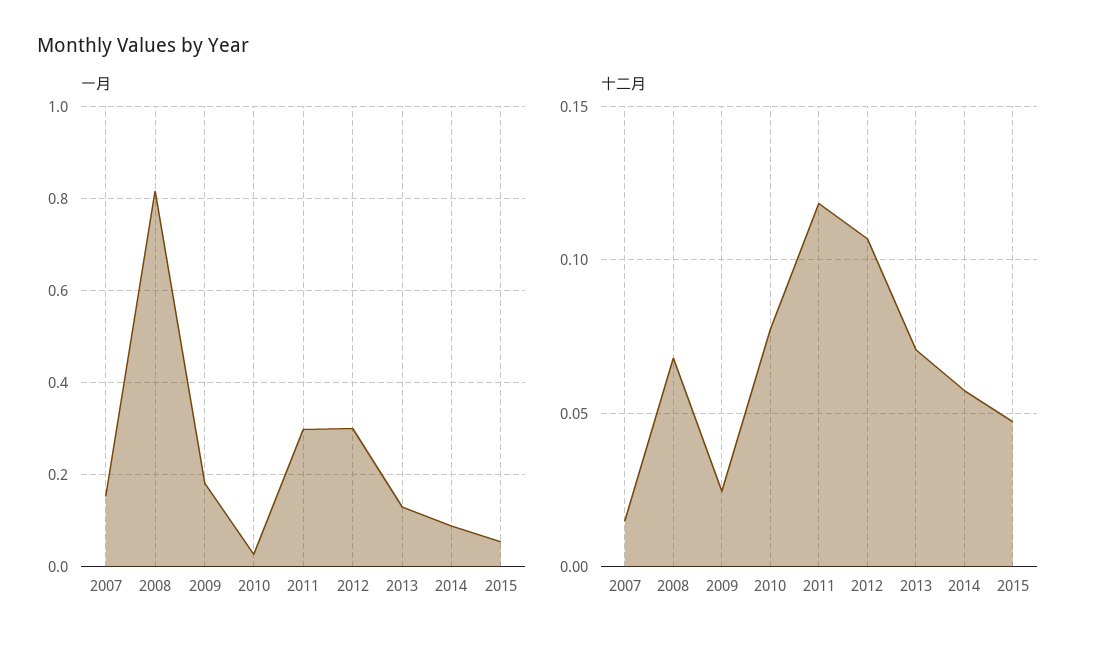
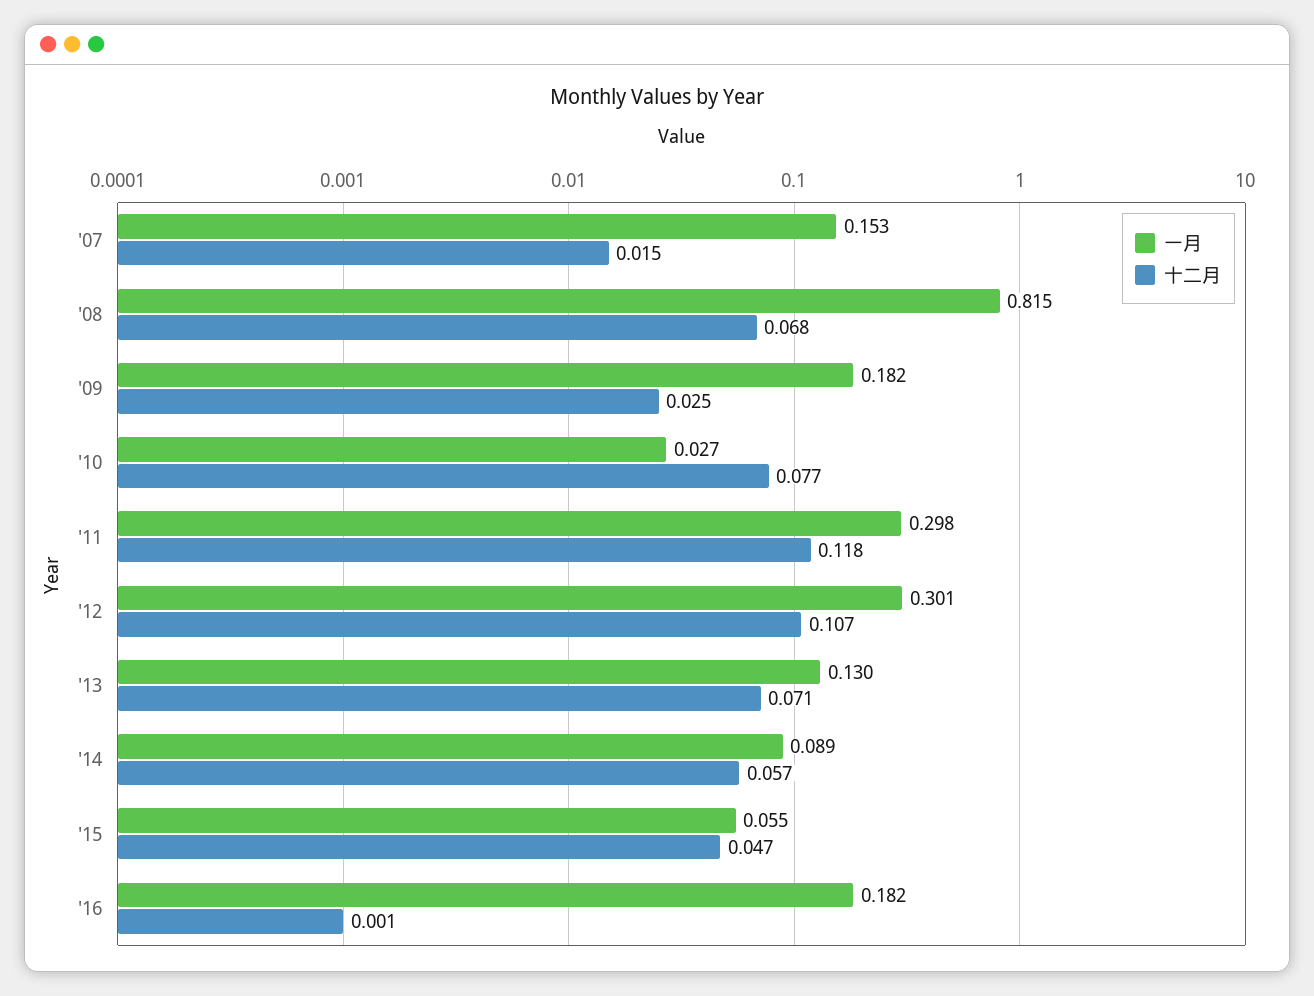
一月, '16: none -> 0.182
十二月, '16: none -> 0.001

